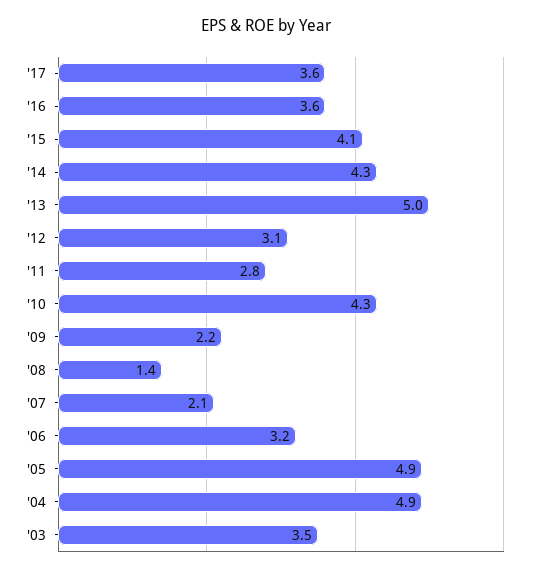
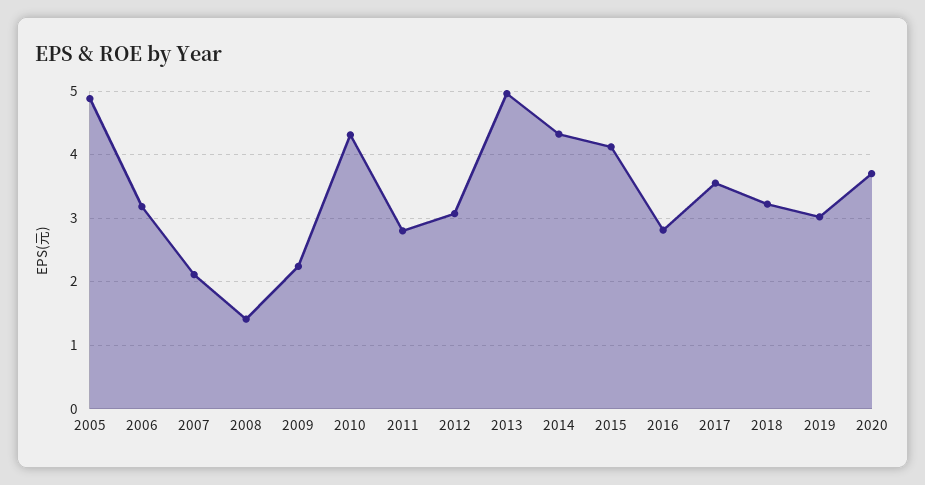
'16: 3.6 -> 2.8
'04: 4.9 -> none
'03: 3.5 -> none
2018: none -> 3.2
2019: none -> 3
2020: none -> 3.7

